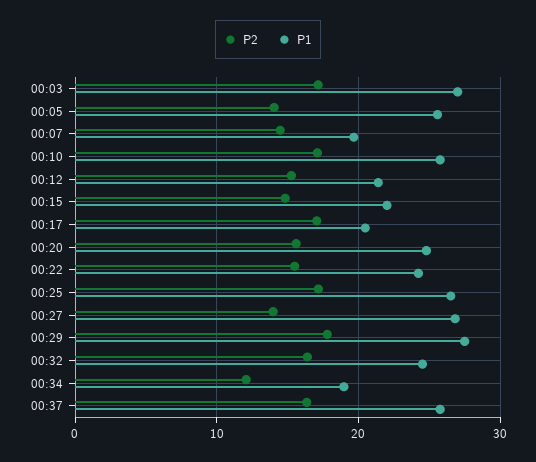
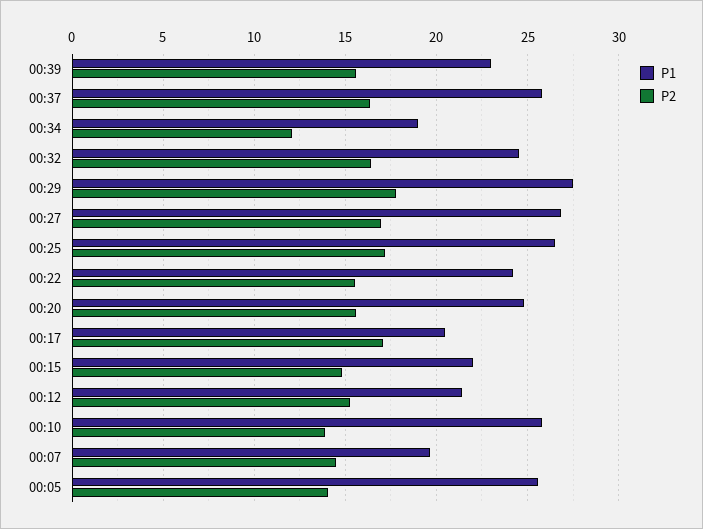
P2, 00:03: 17 -> none
P1, 00:03: 27 -> none
P2, 00:10: 17 -> 14
P2, 00:27: 14 -> 17
P1, 00:39: none -> 23
P2, 00:39: none -> 15.5

